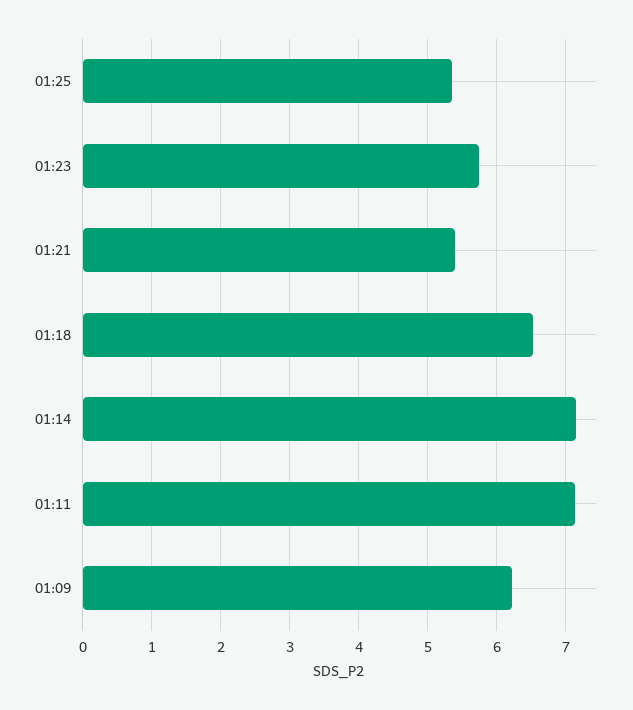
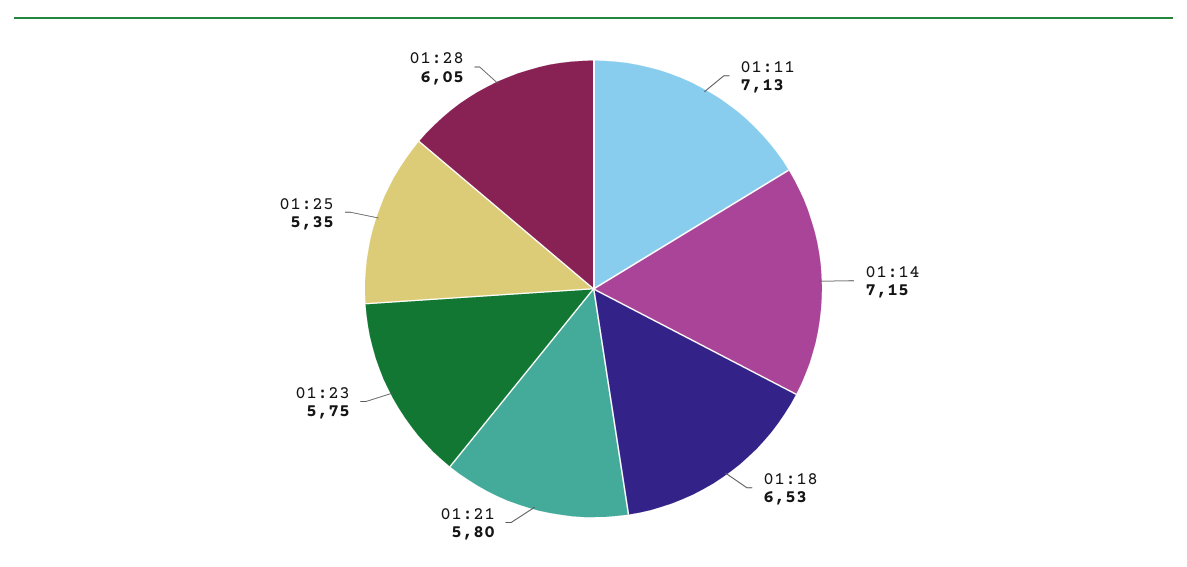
01:21: 5.4 -> 5.8
01:09: 6.2 -> none
01:28: none -> 6.05

